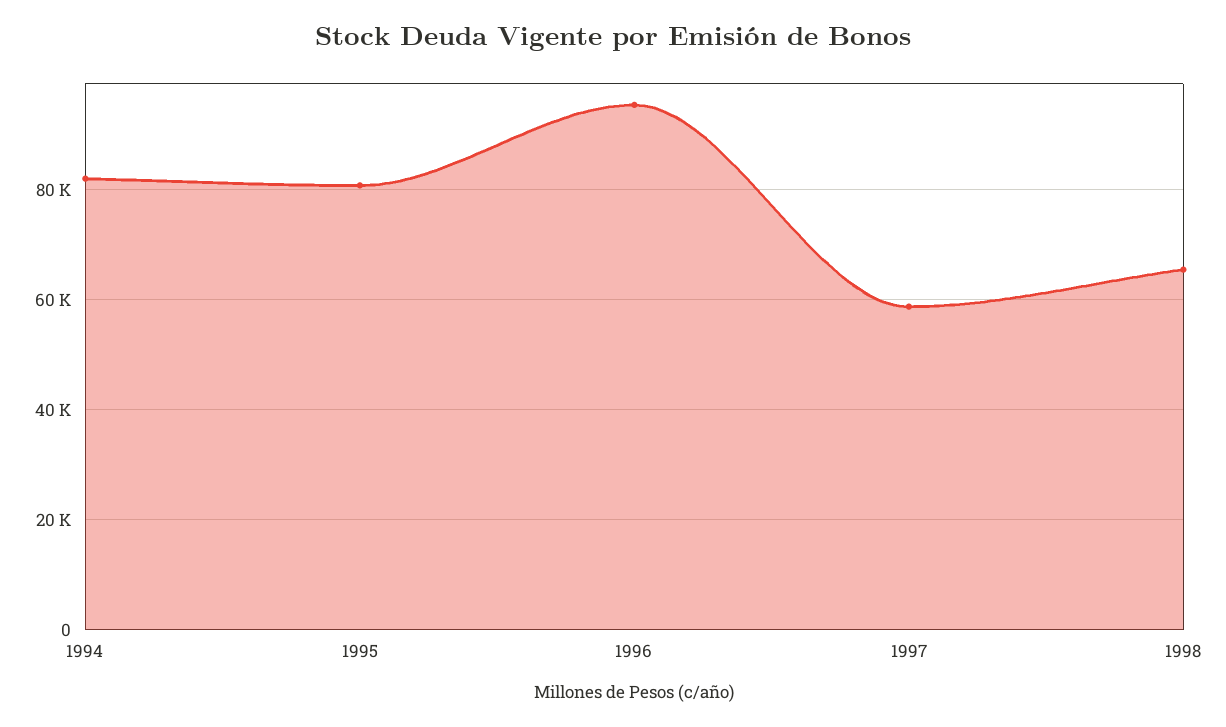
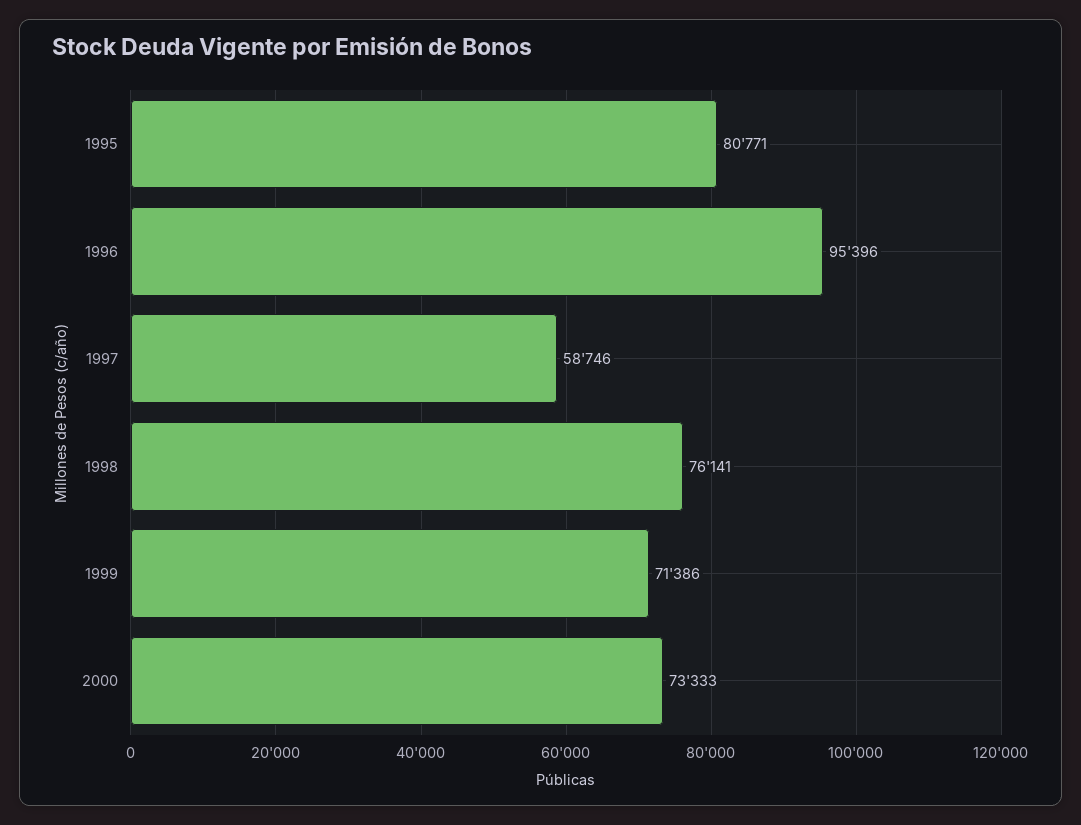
1994: 82000 -> none
1998: 66000 -> 76141
1999: none -> 71386
2000: none -> 73333

